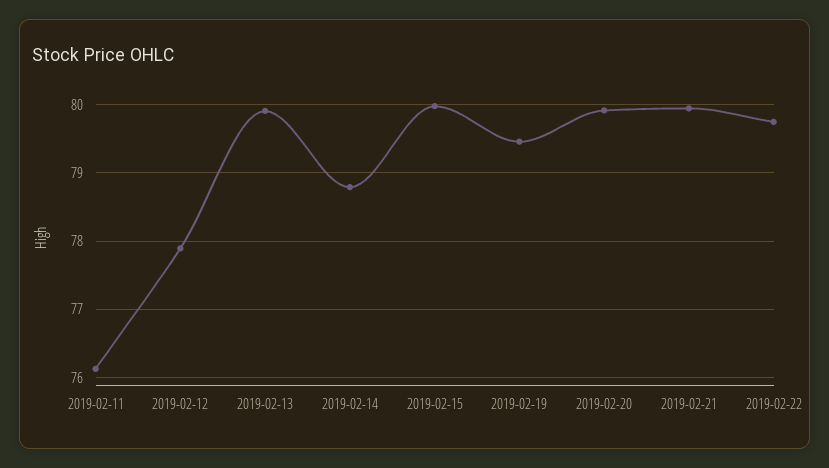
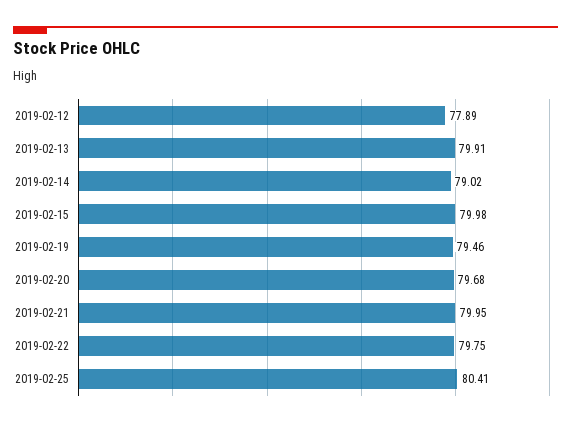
2019-02-11: 76.1 -> none
2019-02-14: 78.8 -> 79.02
2019-02-20: 79.9 -> 79.68
2019-02-25: none -> 80.41

